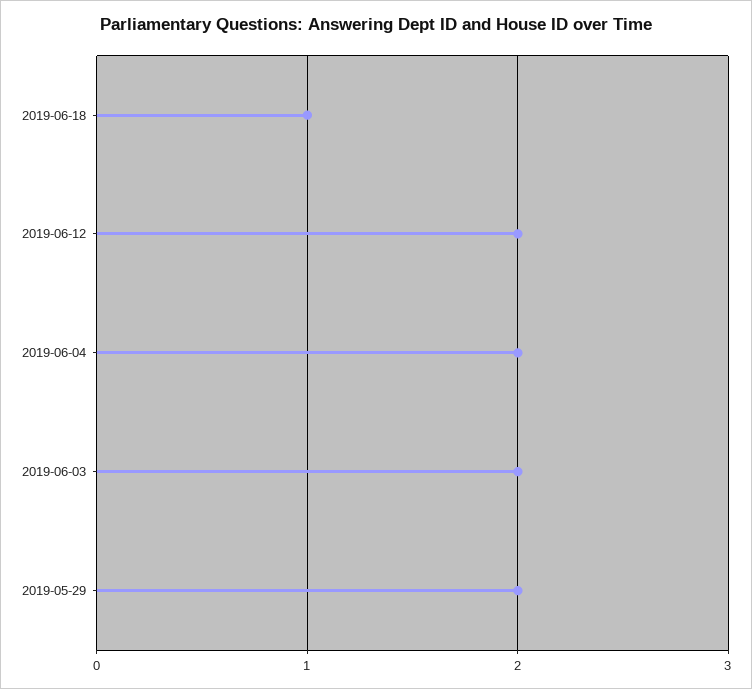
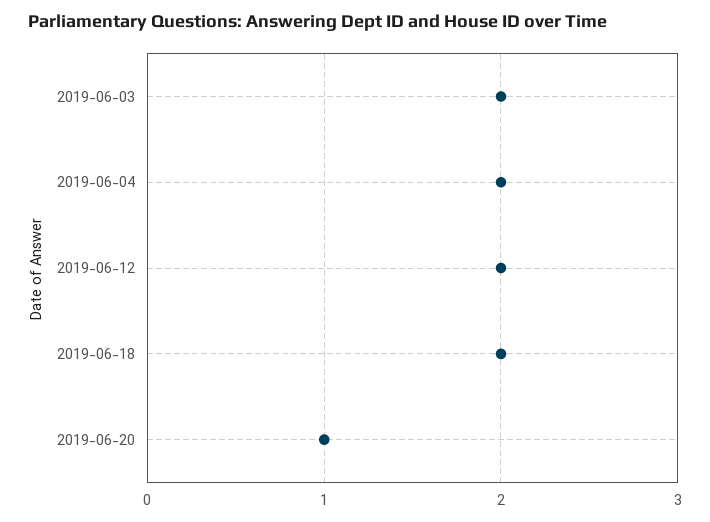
2019-06-18: 1 -> 2
2019-05-29: 2 -> none
2019-06-20: none -> 1

